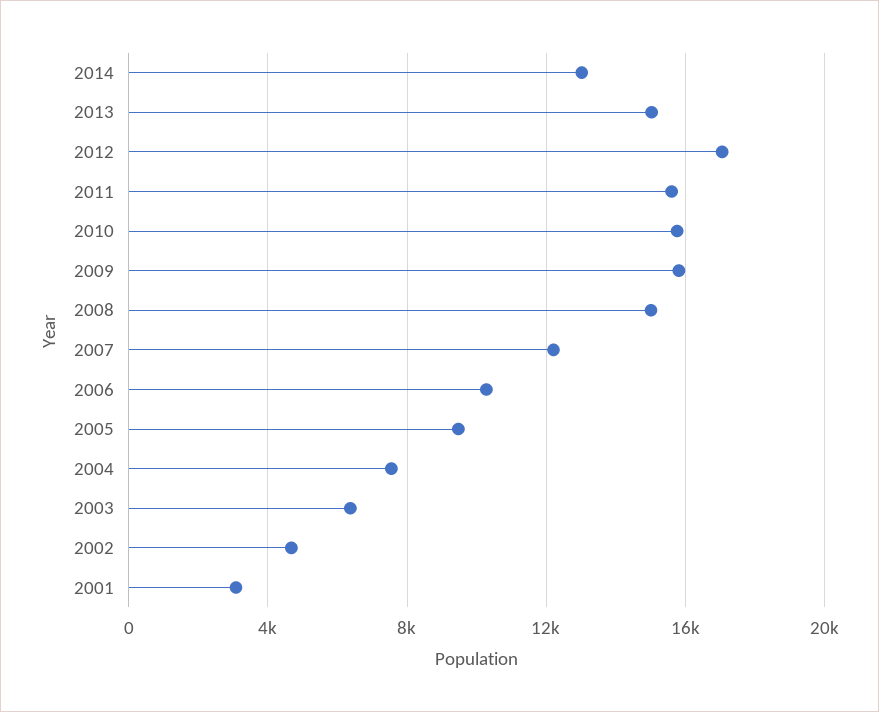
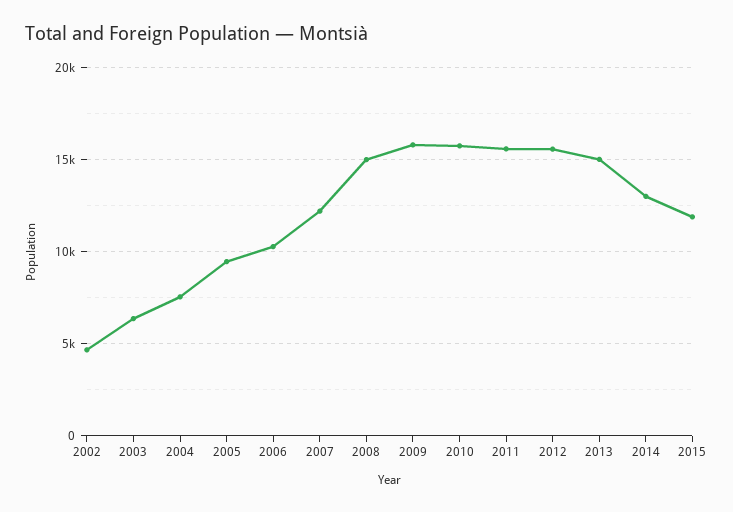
2012: 17000 -> 15500
2001: 3000 -> none
2015: none -> 12000

